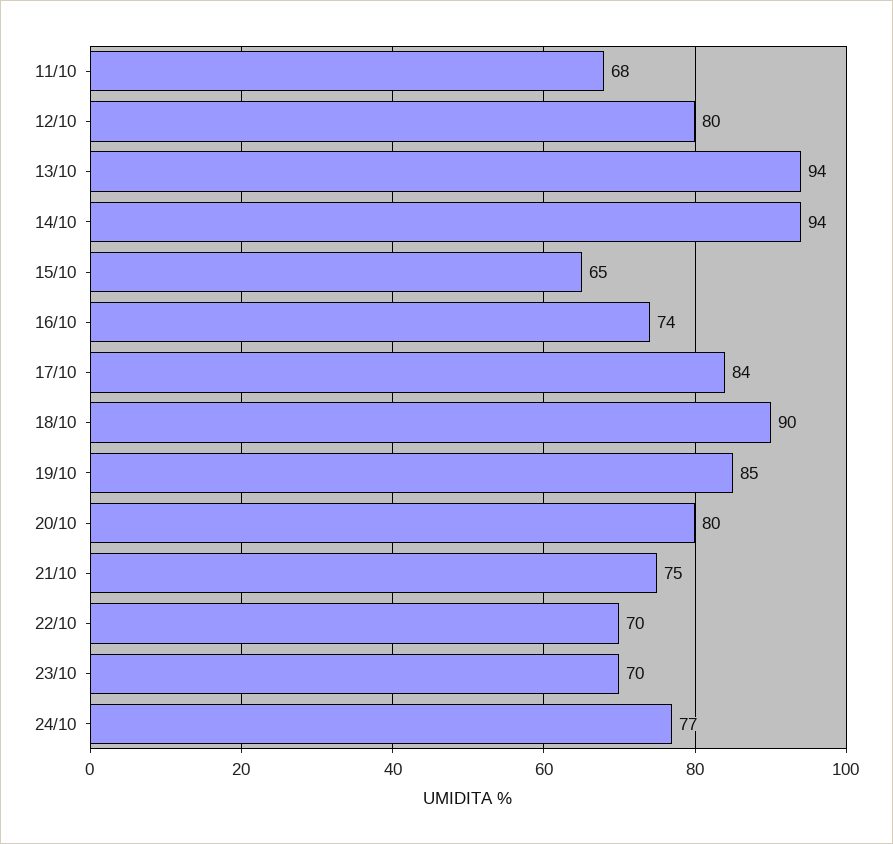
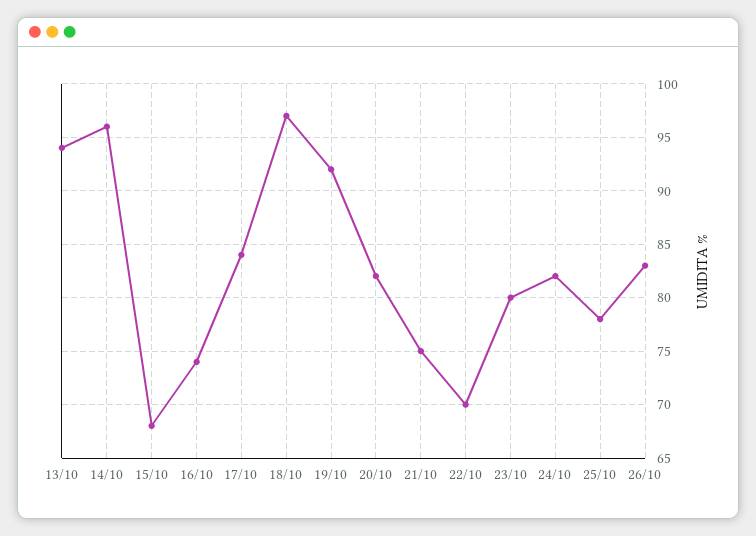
11/10: 68 -> none
12/10: 80 -> none
14/10: 94 -> 96
15/10: 65 -> 68
18/10: 90 -> 97
19/10: 85 -> 92
20/10: 80 -> 82
23/10: 70 -> 80
24/10: 77 -> 82
25/10: none -> 78
26/10: none -> 83

